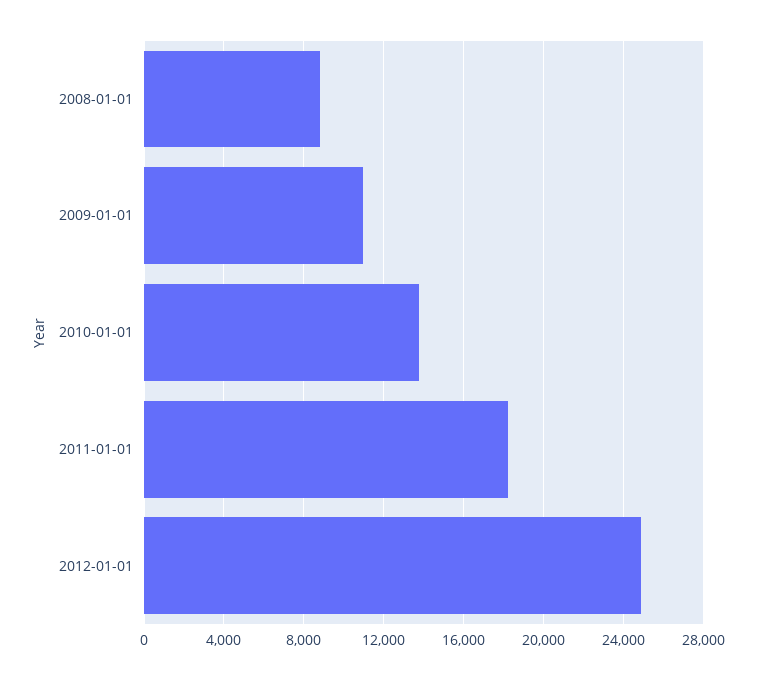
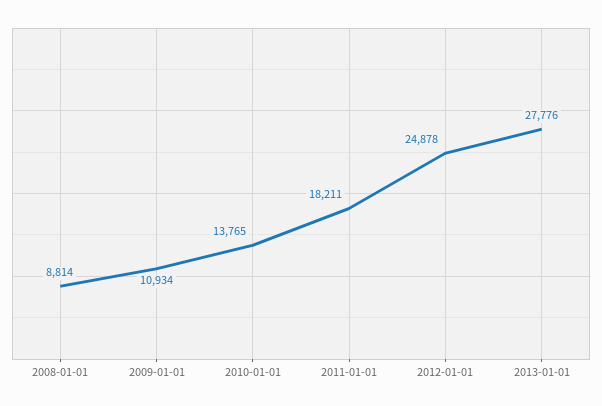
2013-01-01: none -> 27776

